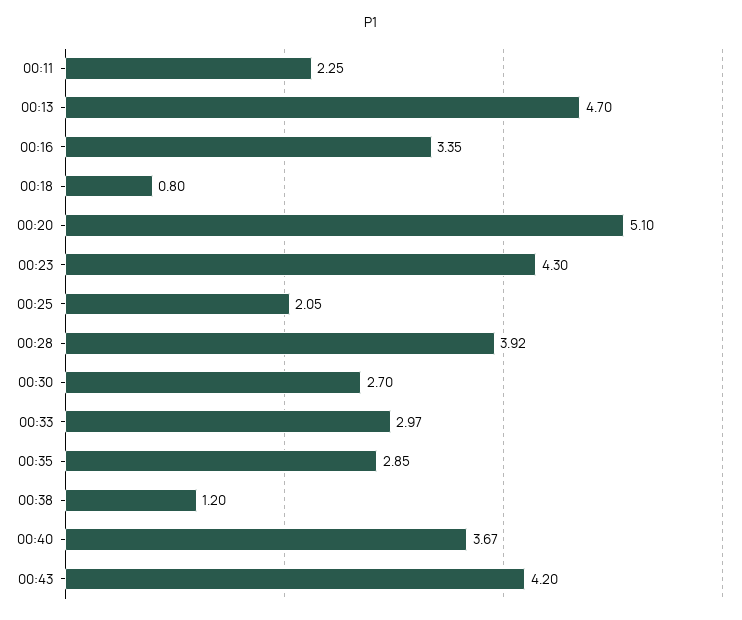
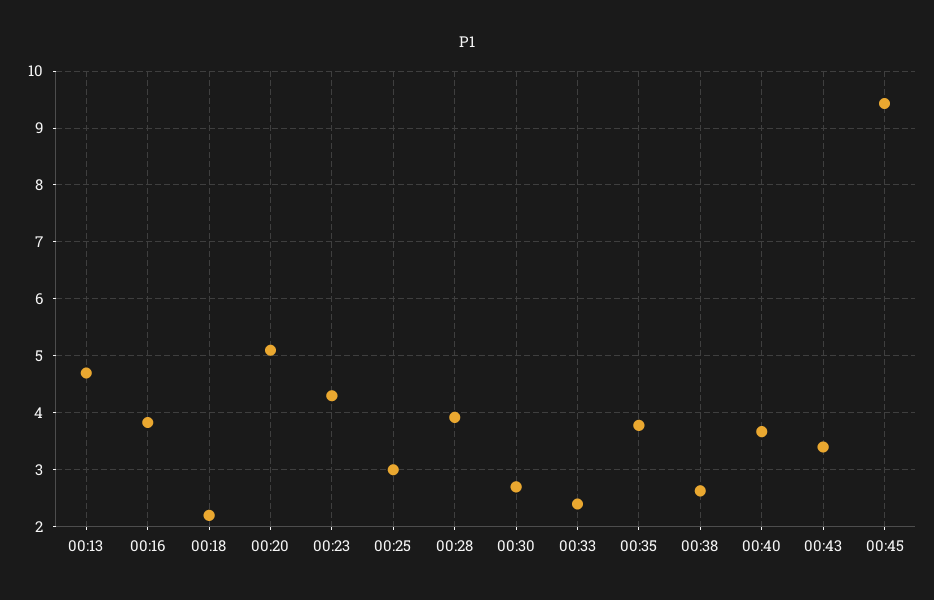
00:11: 2.25 -> none
00:16: 3.35 -> 3.8
00:18: 0.8 -> 2.2
00:25: 2.05 -> 3
00:33: 2.97 -> 2.4
00:35: 2.85 -> 3.8
00:38: 1.2 -> 2.6
00:43: 4.2 -> 3.4
00:45: none -> 9.4

